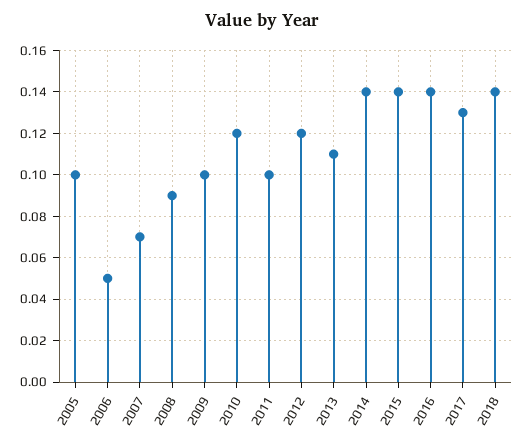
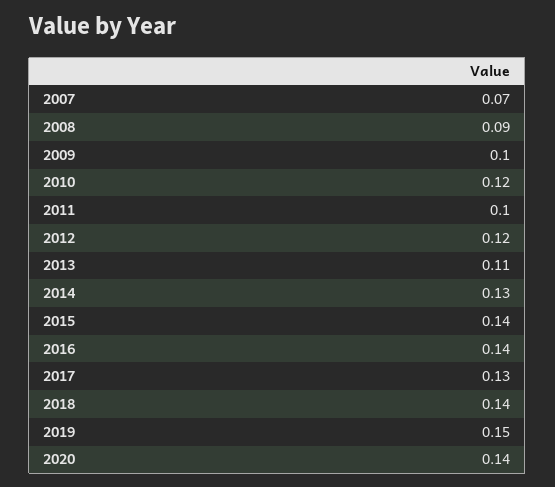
2005: 0.1 -> none
2006: 0.05 -> none
2014: 0.14 -> 0.13
2019: none -> 0.15
2020: none -> 0.14

